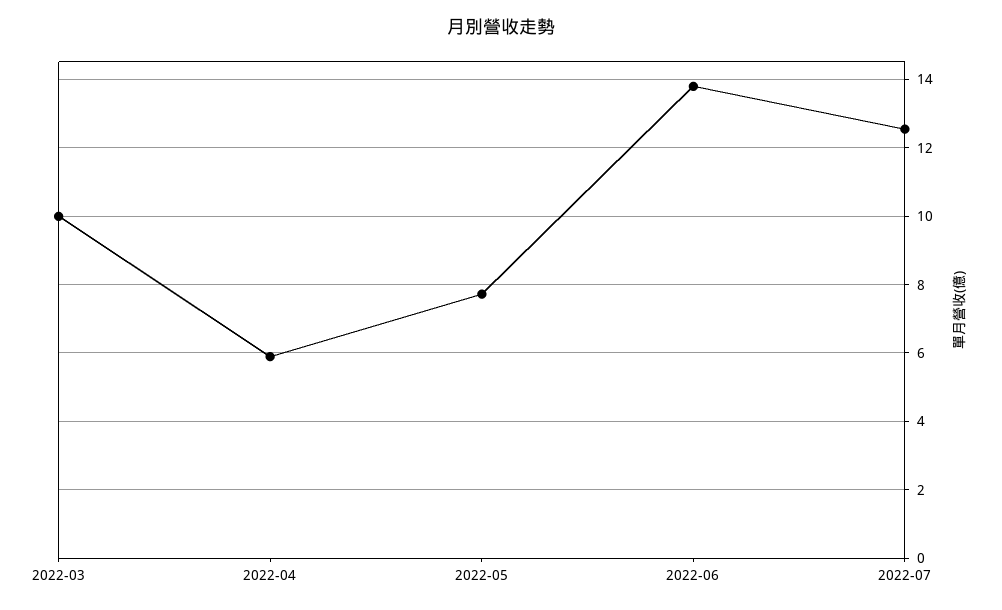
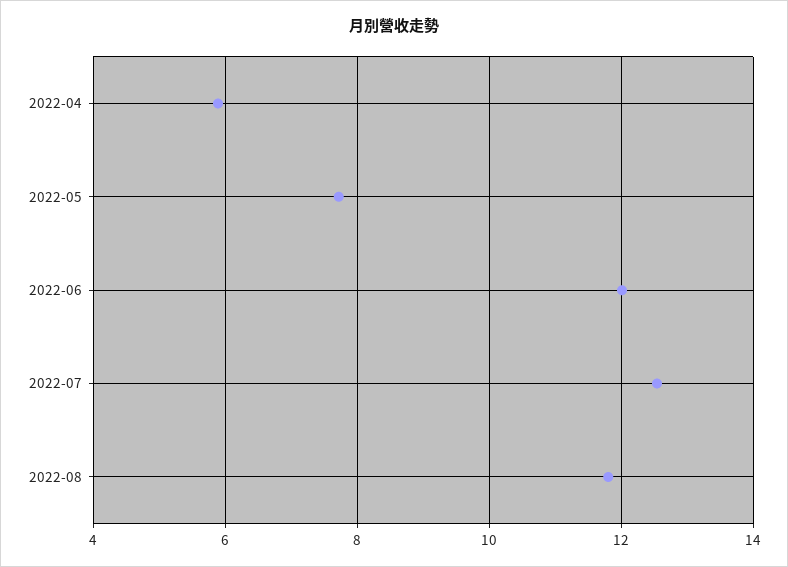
2022-03: 10 -> none
2022-06: 13.8 -> 12
2022-08: none -> 11.8

